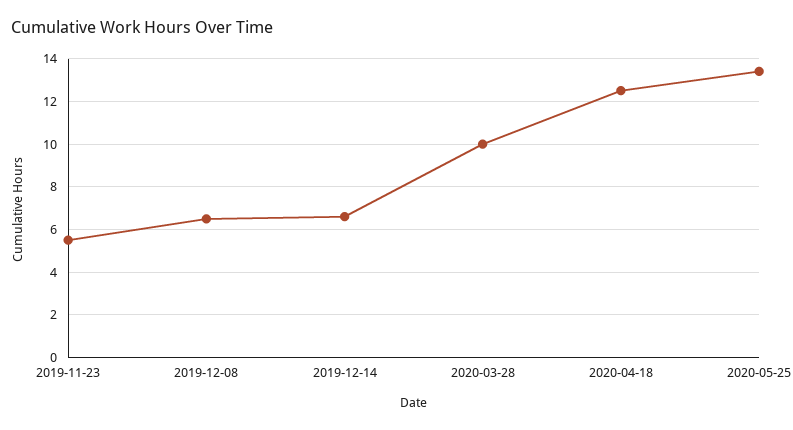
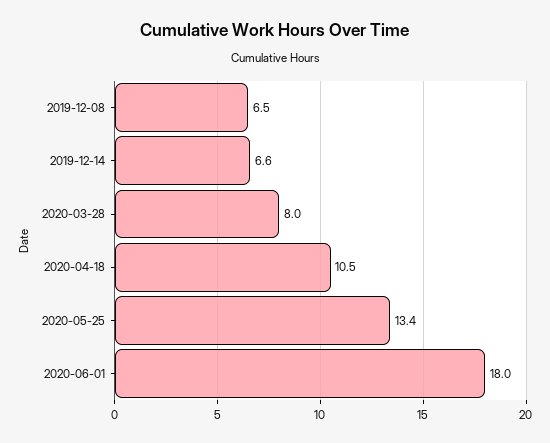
2019-11-23: 5.5 -> none
2020-03-28: 10 -> 8
2020-04-18: 12.5 -> 10.5
2020-06-01: none -> 18

